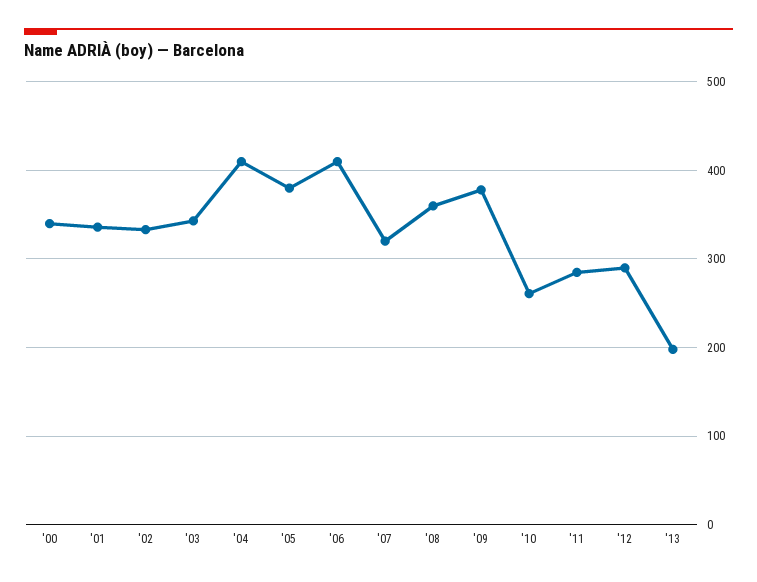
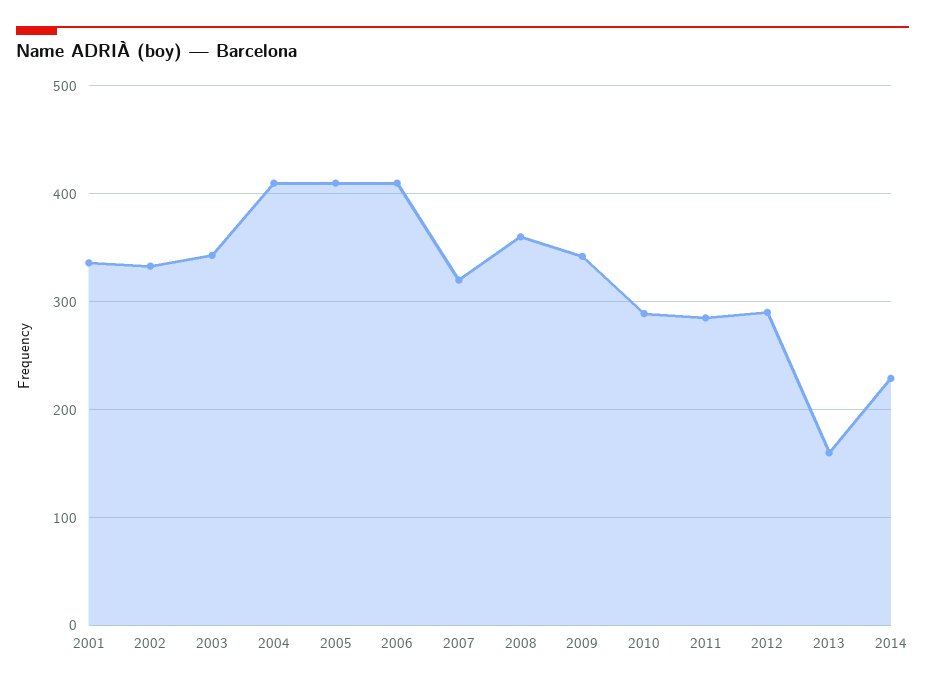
'00: 340 -> none
'05: 380 -> 410
'09: 380 -> 340
'10: 260 -> 290
'13: 200 -> 160
2014: none -> 230

